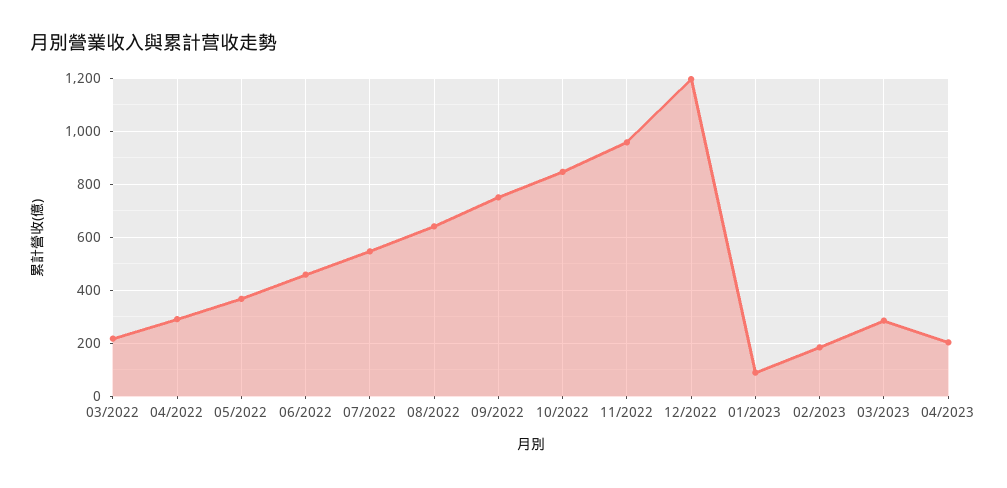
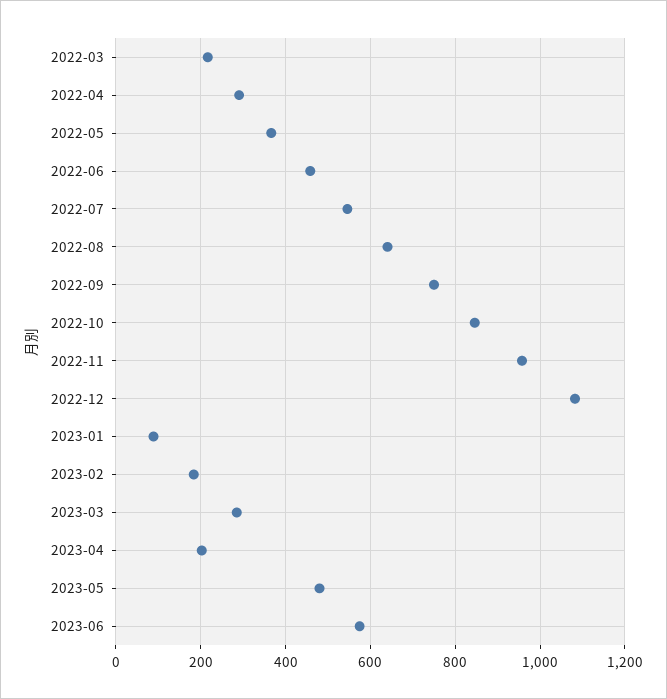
12/2022: 1200 -> 1080
2023-05: none -> 480
2023-06: none -> 580

